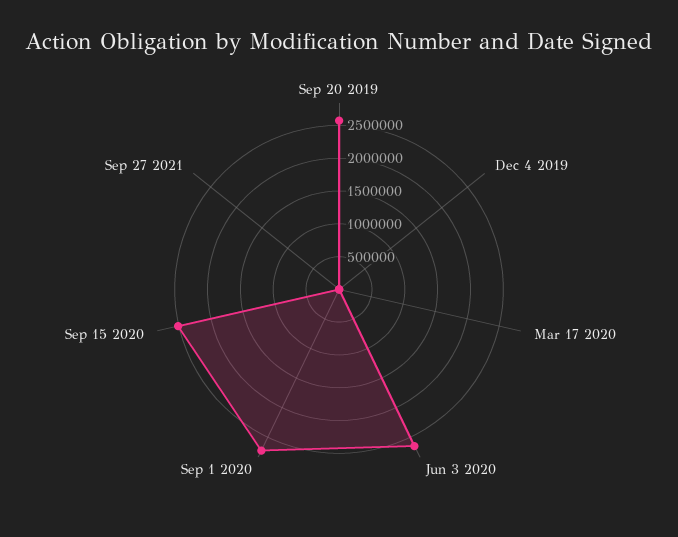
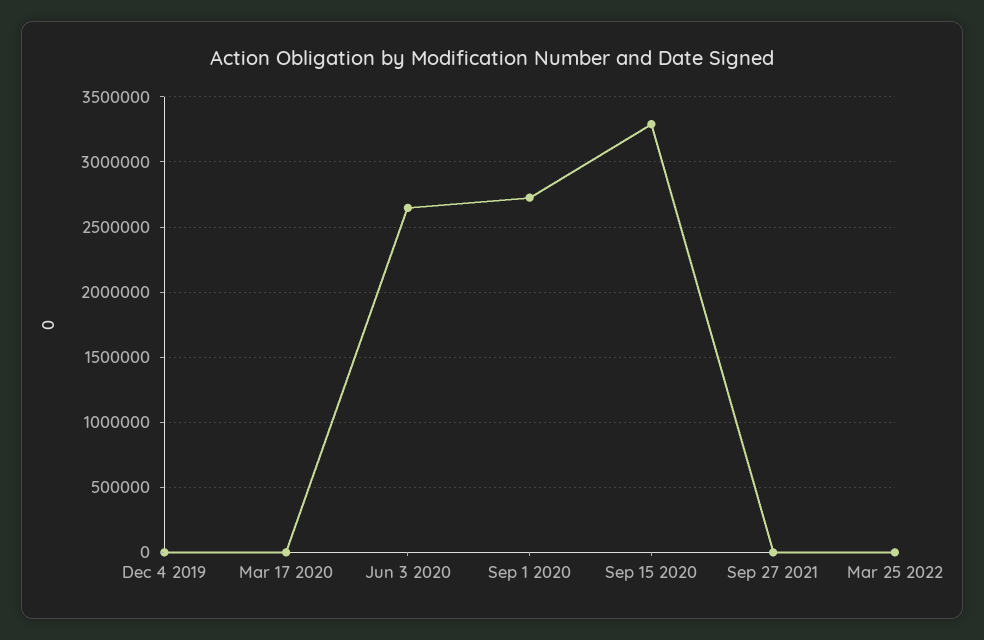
Sep 20 2019: 2500000 -> none
Sep 15 2020: 2500000 -> 3300000
Mar 25 2022: none -> 0

